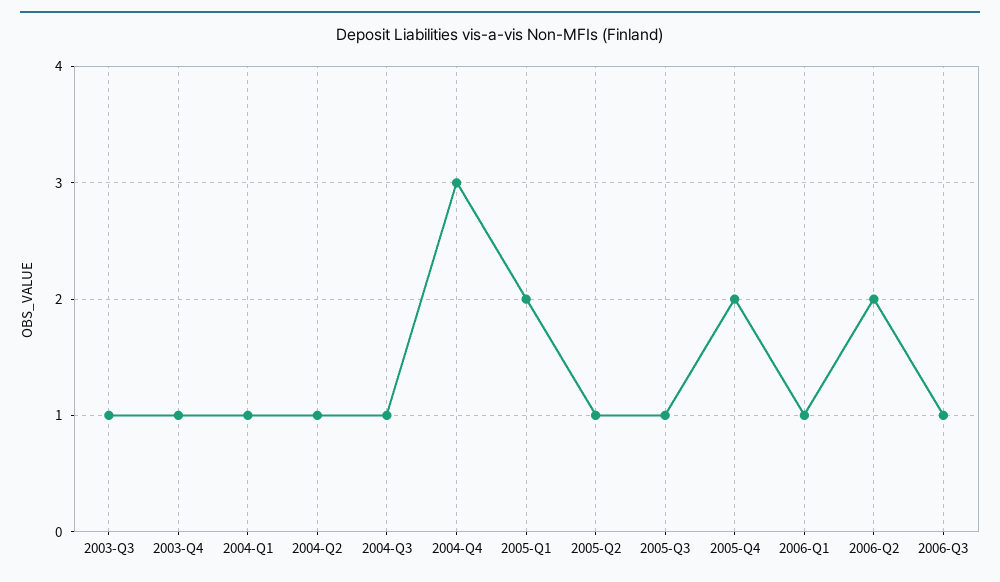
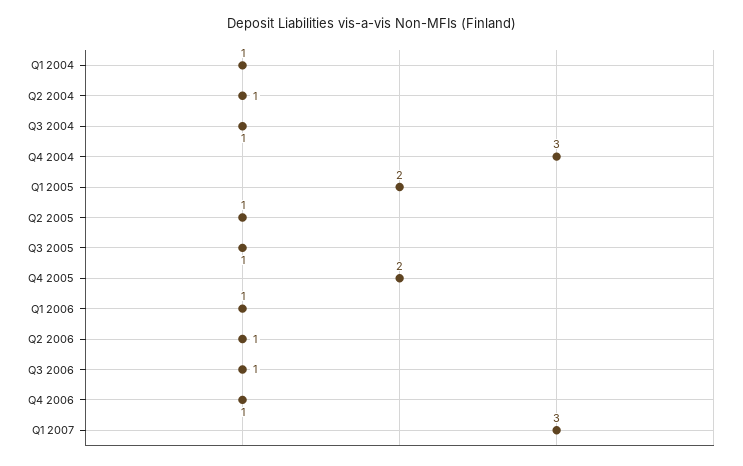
2003-Q3: 1 -> none
2003-Q4: 1 -> none
2006-Q2: 2 -> 1
Q4 2006: none -> 1
Q1 2007: none -> 3

